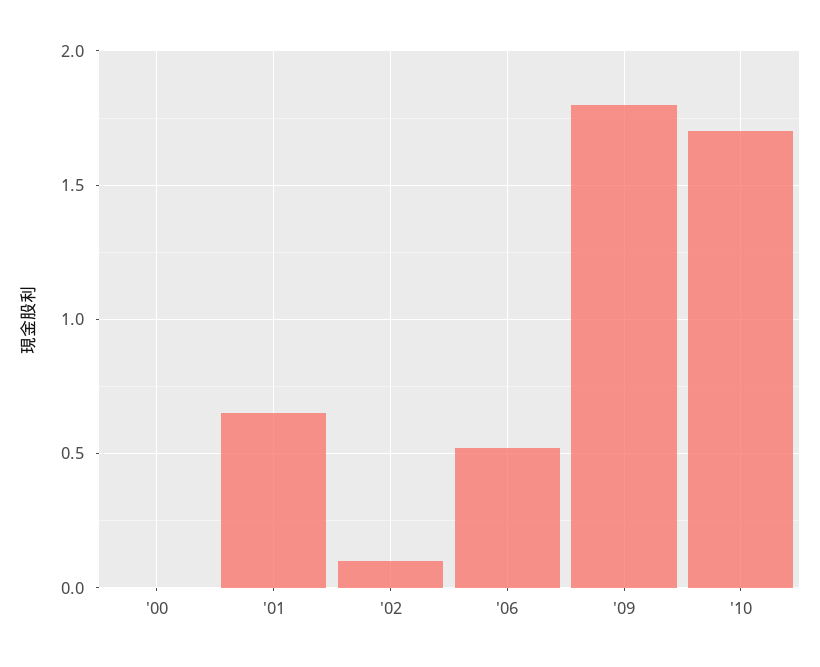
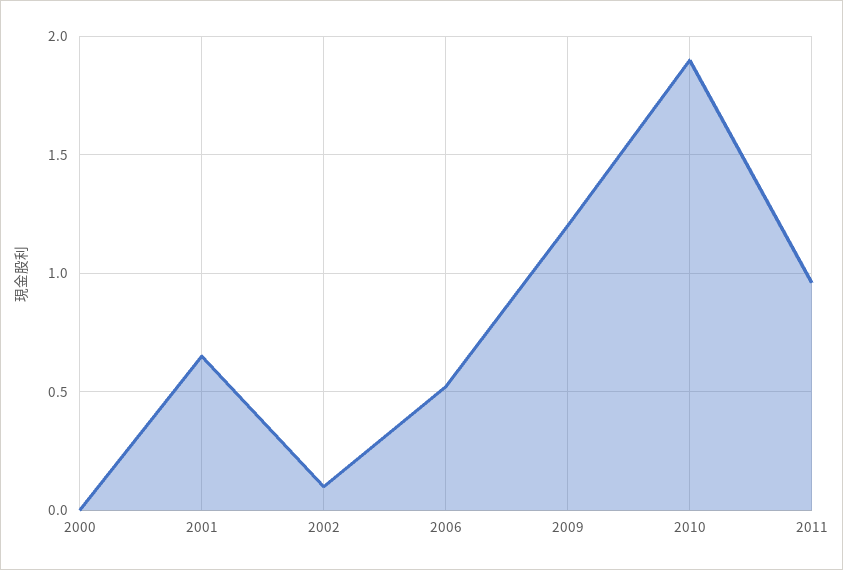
'09: 1.8 -> 1.2
'10: 1.7 -> 1.9
2011: none -> 0.95

